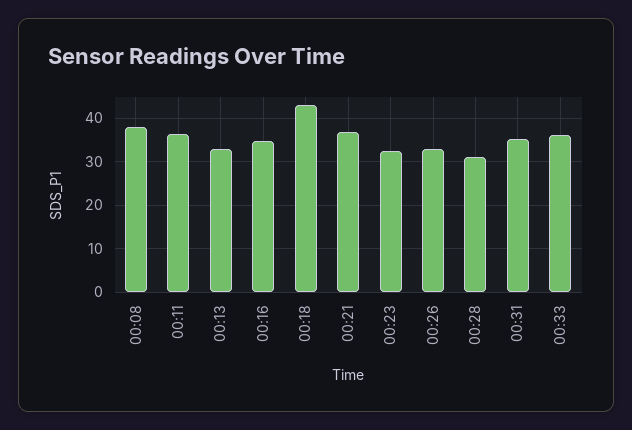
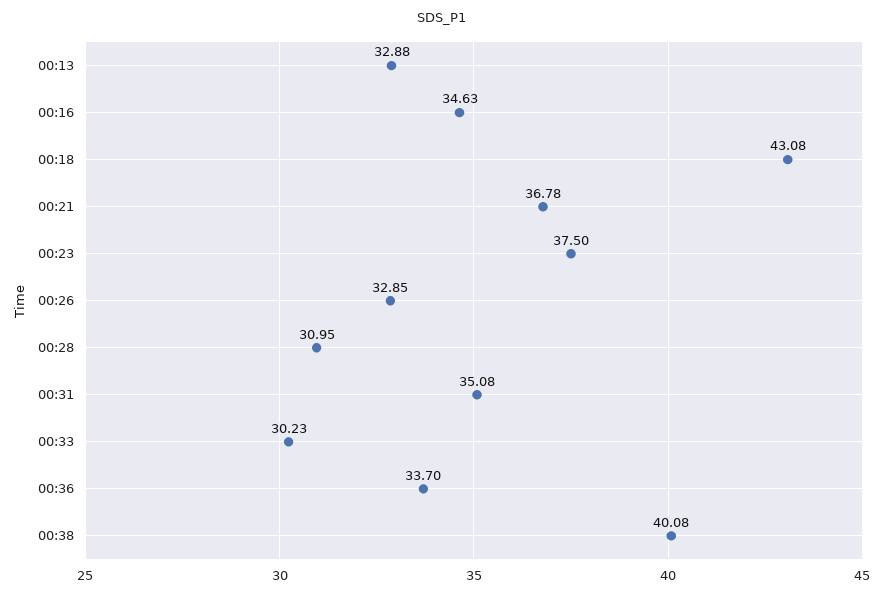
00:08: 38 -> none
00:11: 36 -> none
00:23: 32 -> 37.5
00:33: 36 -> 30.23
00:36: none -> 33.7
00:38: none -> 40.08

